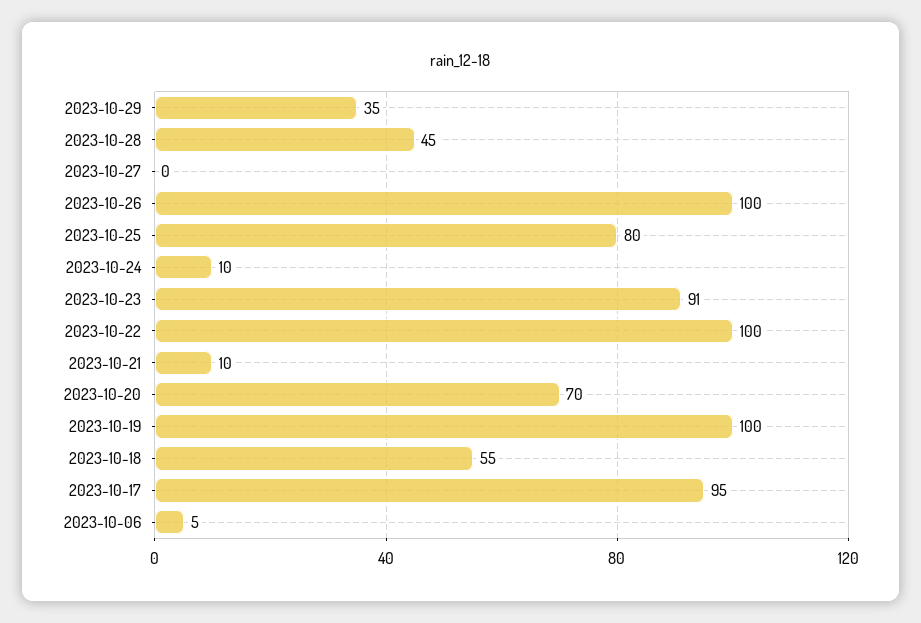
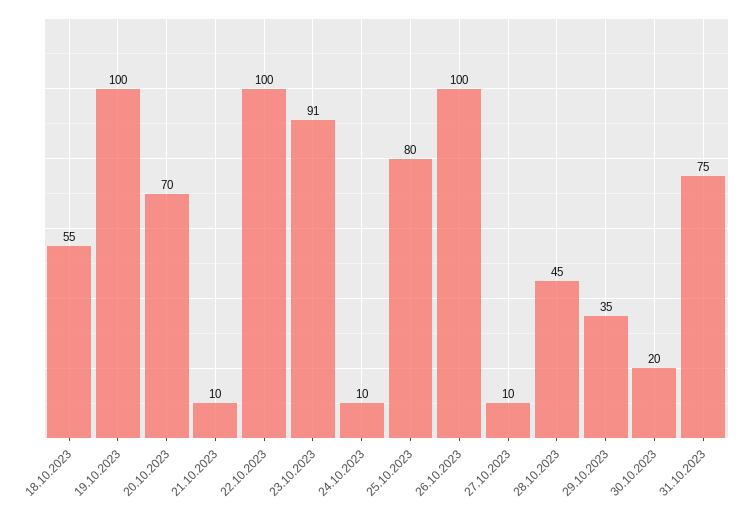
2023-10-27: 0 -> 10
2023-10-17: 95 -> none
2023-10-06: 5 -> none
30.10.2023: none -> 20
31.10.2023: none -> 75

